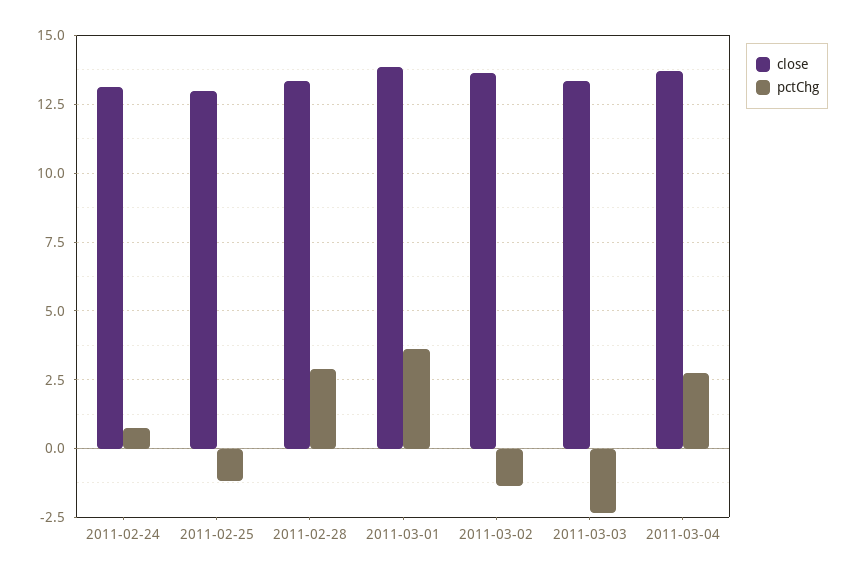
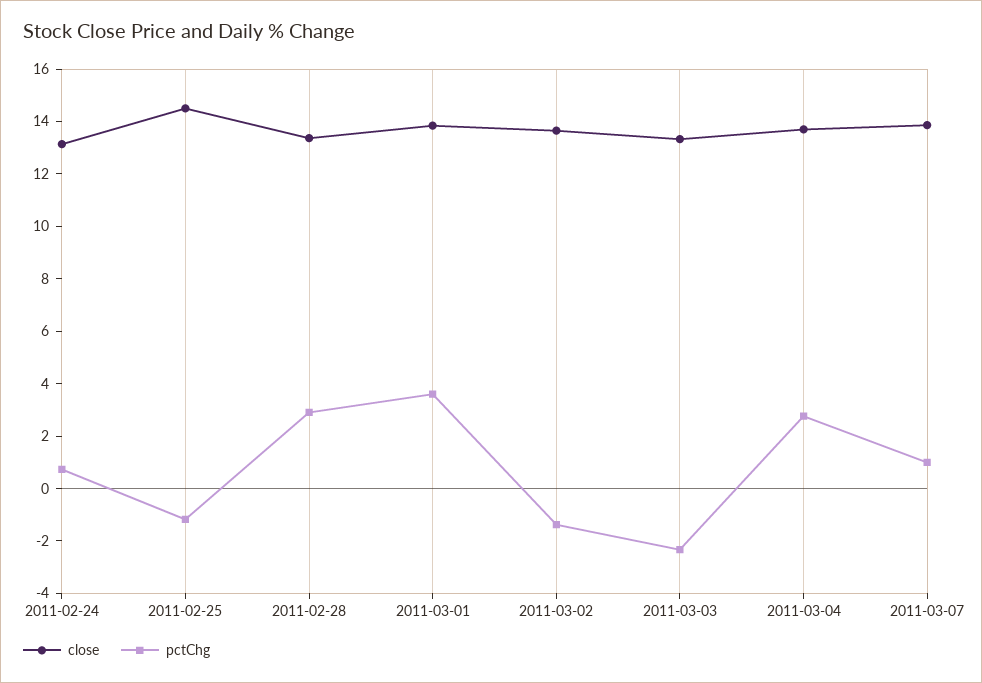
close, 2011-02-25: 13 -> 14.5
close, 2011-03-07: none -> 14
pctChg, 2011-03-07: none -> 1

